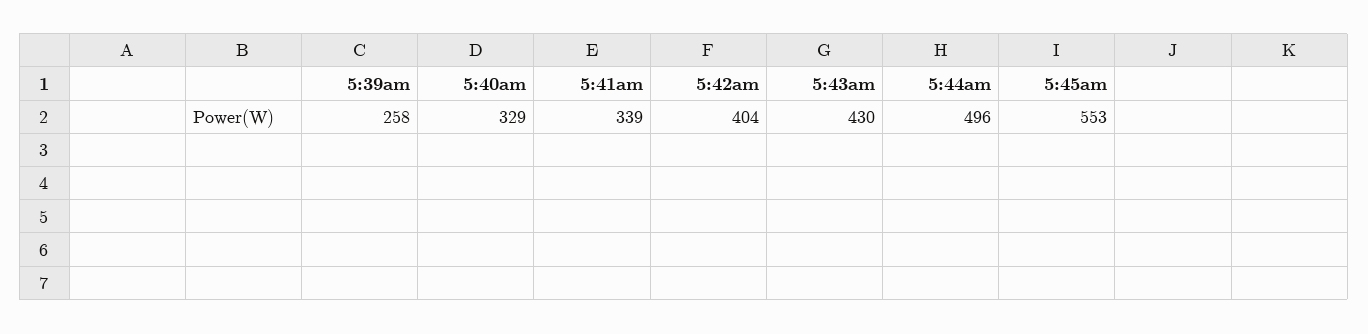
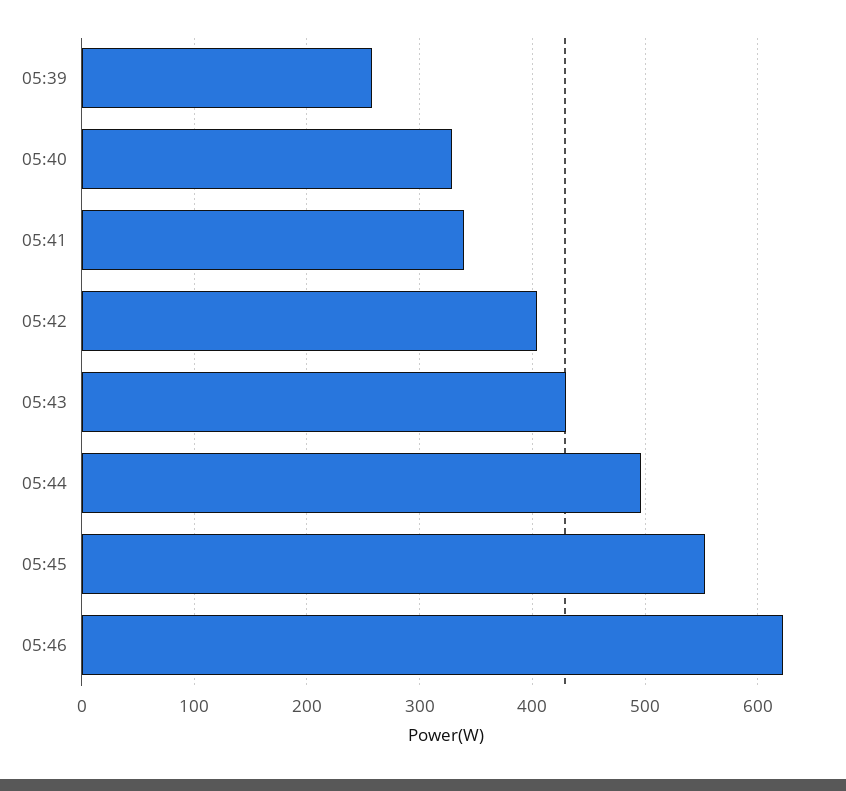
05:46: none -> 620

